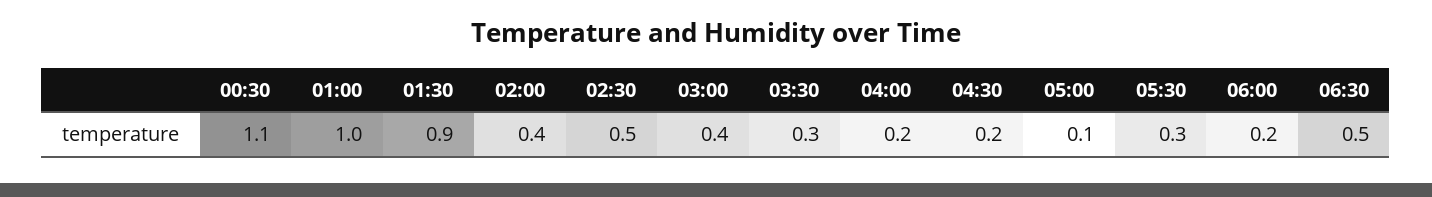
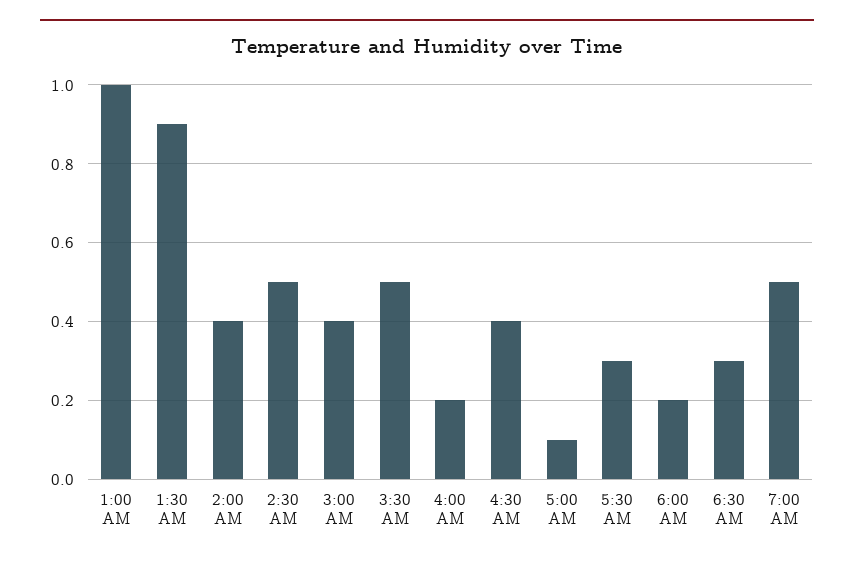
00:30: 1.1 -> none
03:30: 0.3 -> 0.5
04:30: 0.2 -> 0.4
06:30: 0.5 -> 0.3
7:00 AM: none -> 0.5

